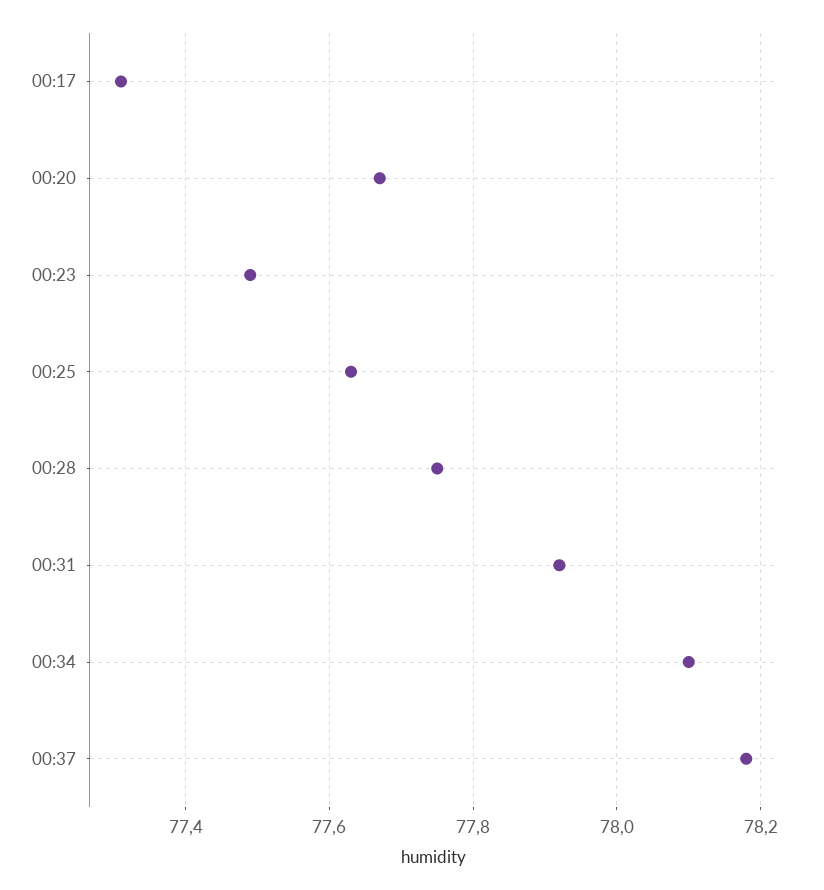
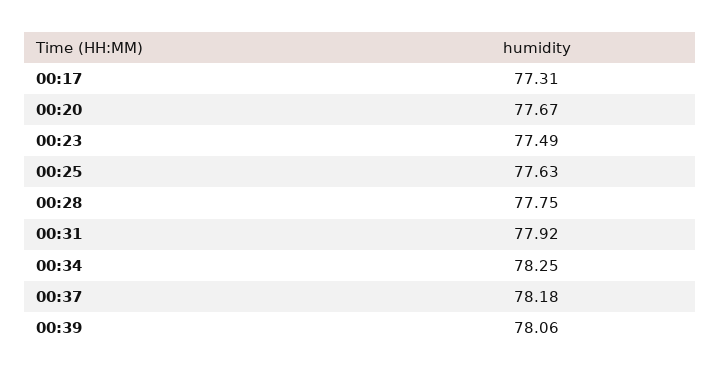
00:34: 78.1 -> 78.25
00:39: none -> 78.06

